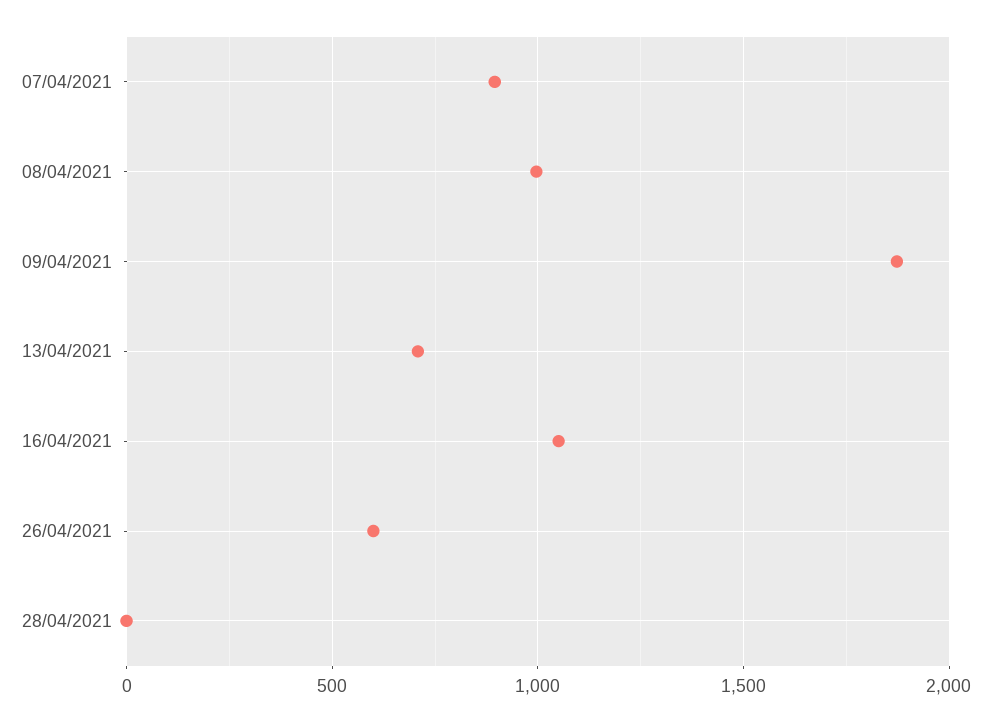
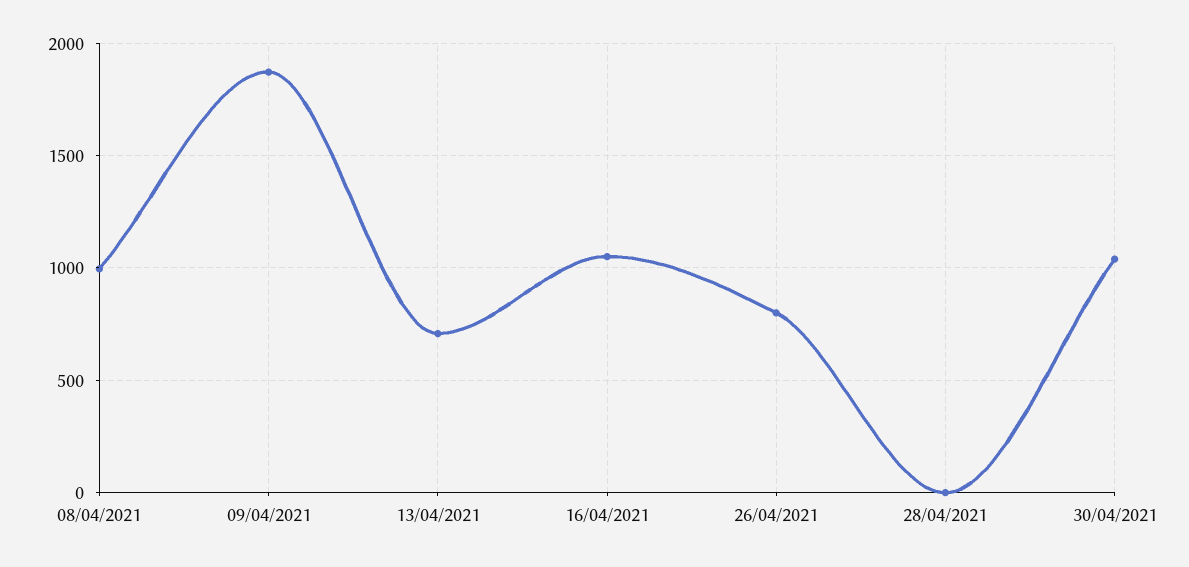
07/04/2021: 900 -> none
26/04/2021: 600 -> 800
30/04/2021: none -> 1050

